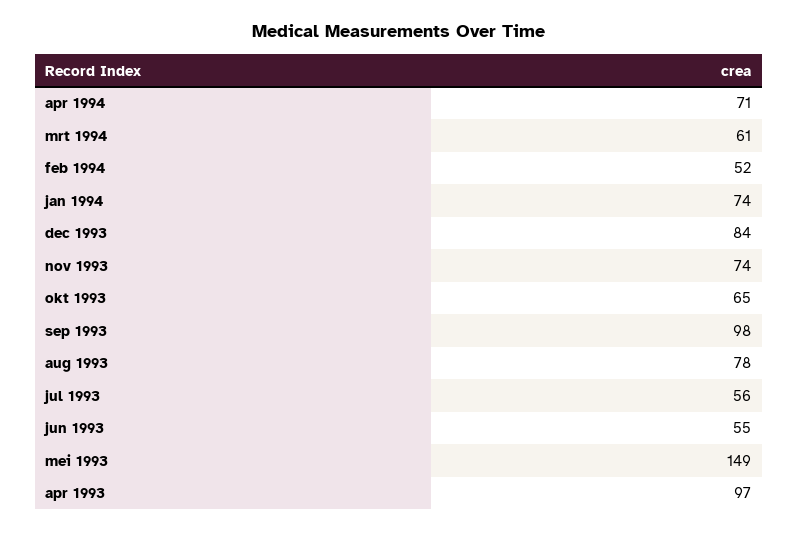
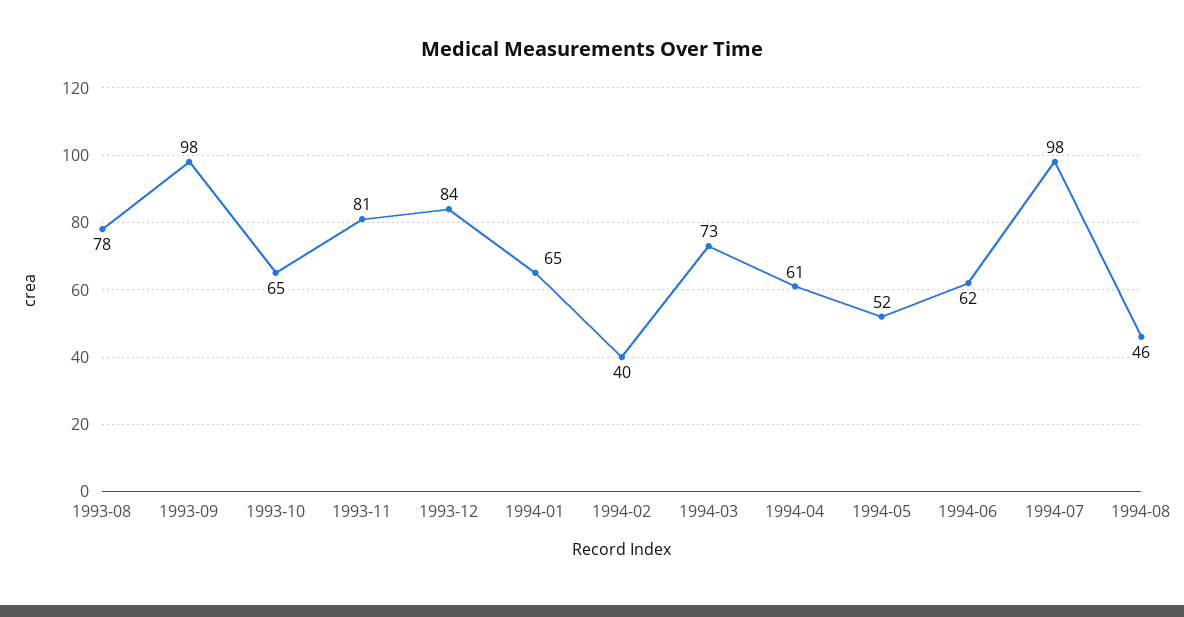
apr 1994: 71 -> 61
mrt 1994: 61 -> 73
feb 1994: 52 -> 40
jan 1994: 74 -> 65
nov 1993: 74 -> 81
jul 1993: 56 -> none
jun 1993: 55 -> none
mei 1993: 149 -> none
apr 1993: 97 -> none
1994-05: none -> 52
1994-06: none -> 62
1994-07: none -> 98
1994-08: none -> 46

